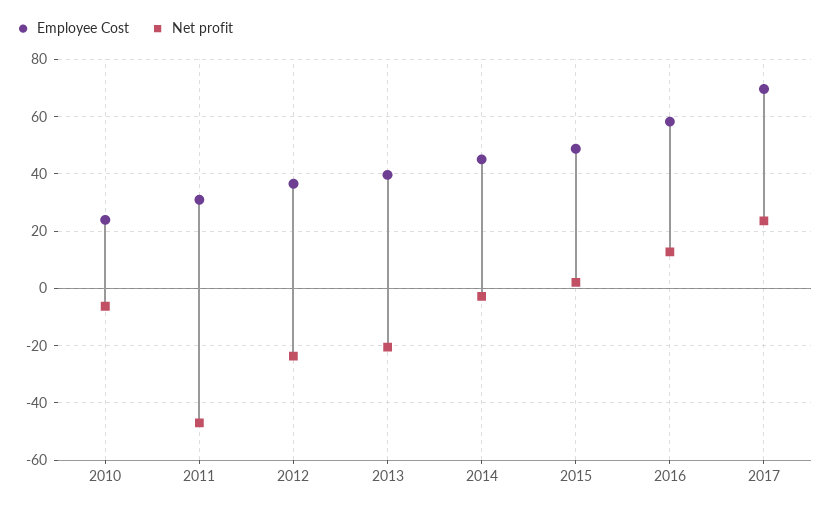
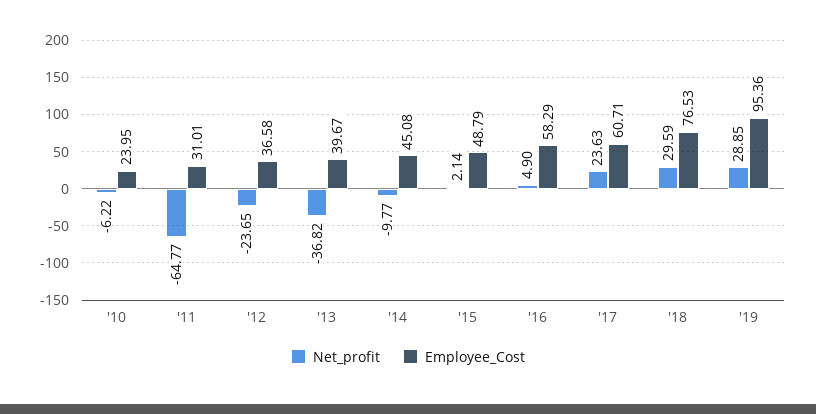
Net profit, 2011: -47.5 -> -64.77
Net profit, 2013: -20 -> -36.82
Net profit, 2014: -2.5 -> -9.77
Net profit, 2016: 12.5 -> 4.9
Employee Cost, 2017: 70 -> 60.71
Net profit, '18: none -> 29.59
Employee Cost, '18: none -> 76.53
Net profit, '19: none -> 28.85
Employee Cost, '19: none -> 95.36

